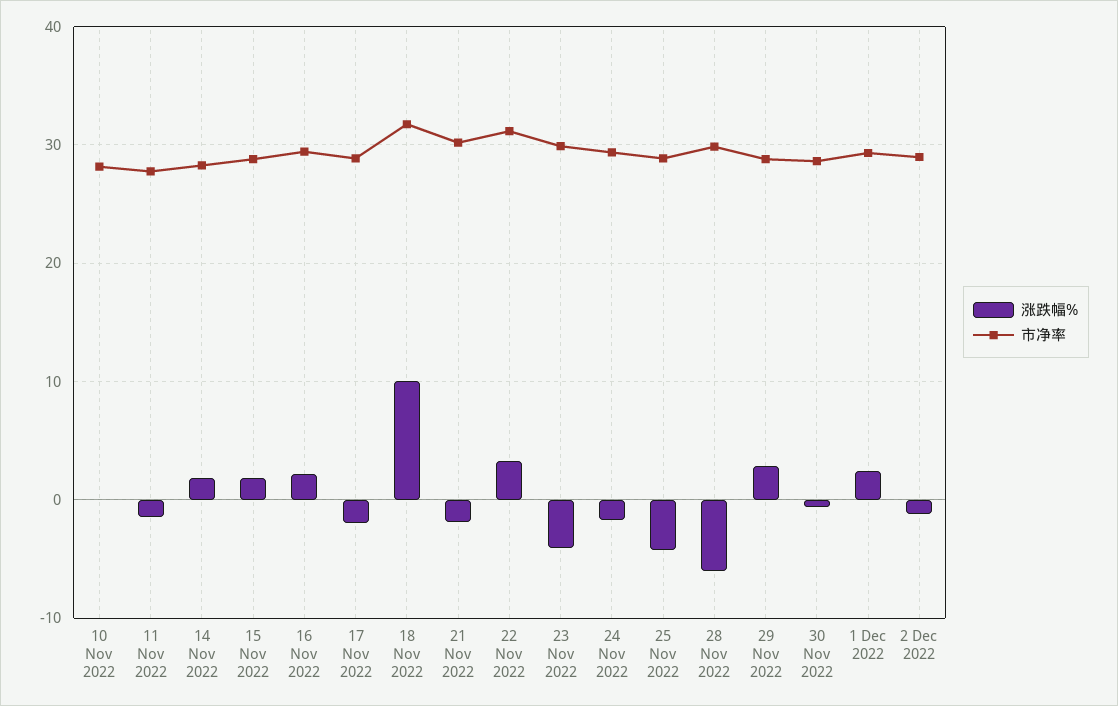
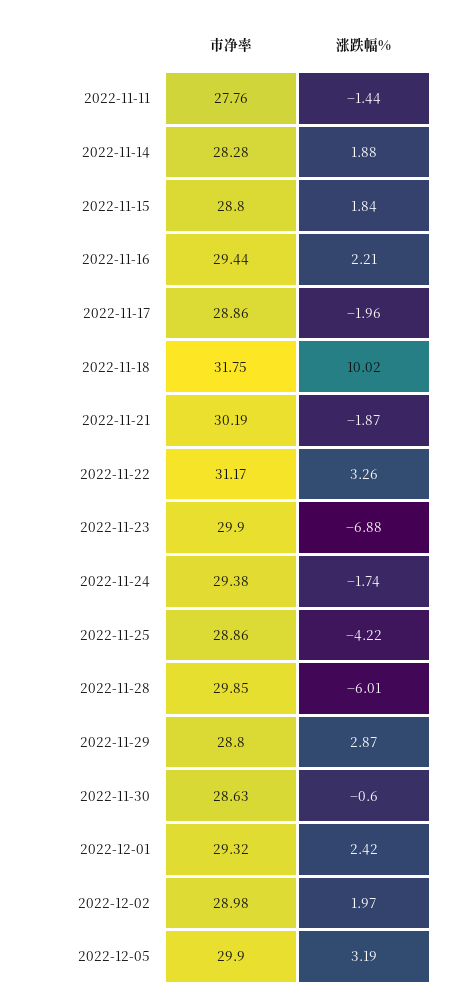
涨跌幅%, 10 Nov 2022: 0 -> none
市净率, 10 Nov 2022: 28 -> none
涨跌幅%, 23 Nov 2022: -4 -> -6.88
涨跌幅%, 2 Dec 2022: -1 -> 1.97
市净率, 2022-12-05: none -> 29.9
涨跌幅%, 2022-12-05: none -> 3.19

